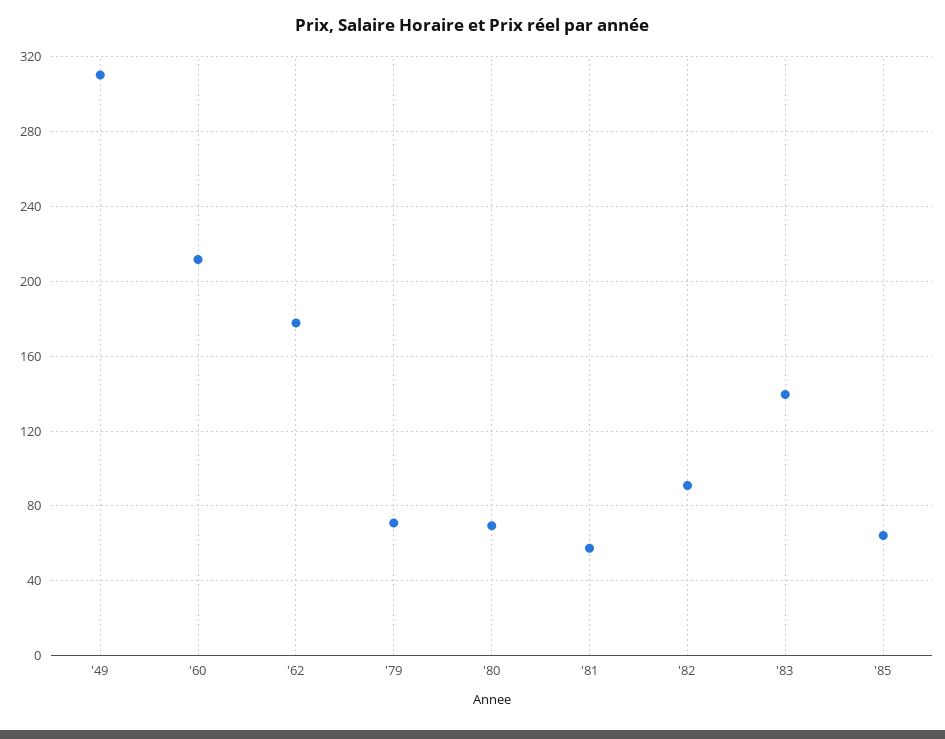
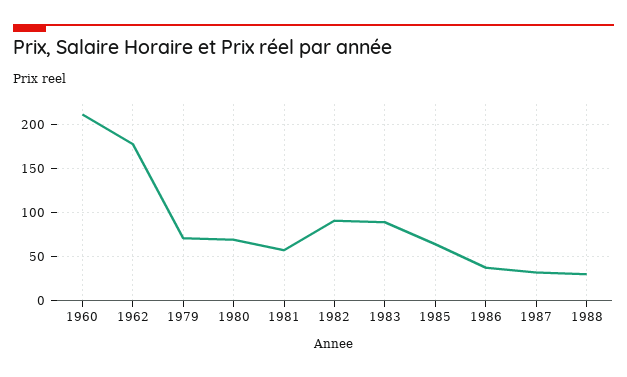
'49: 310 -> none
'83: 140 -> 90
1986: none -> 40
1987: none -> 30
1988: none -> 30

